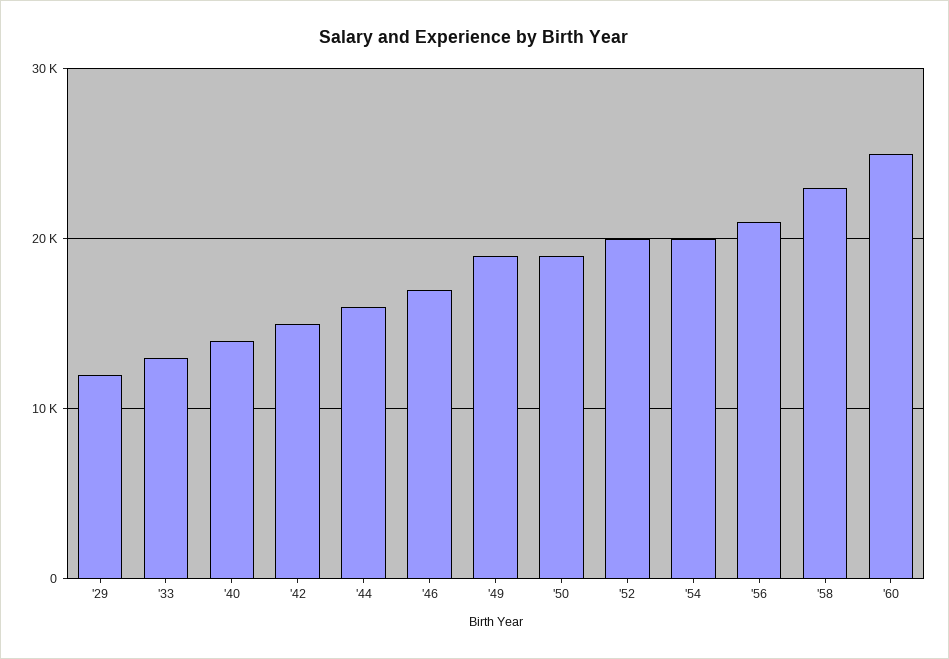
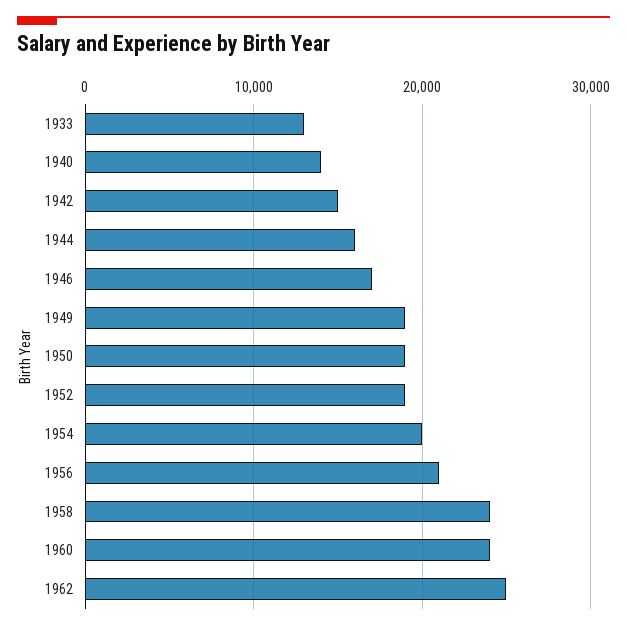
'29: 12000 -> none
'52: 20000 -> 19000
'58: 23000 -> 24000
'60: 25000 -> 24000
1962: none -> 25000

